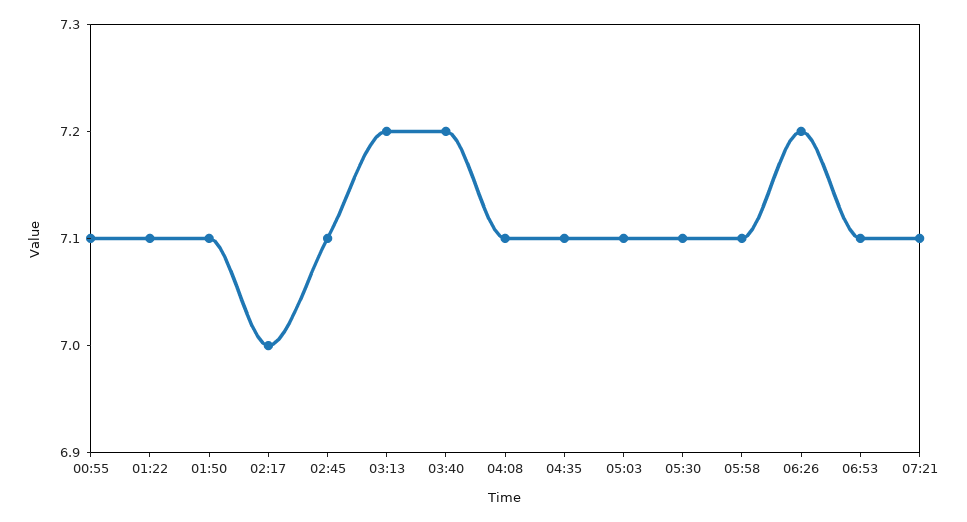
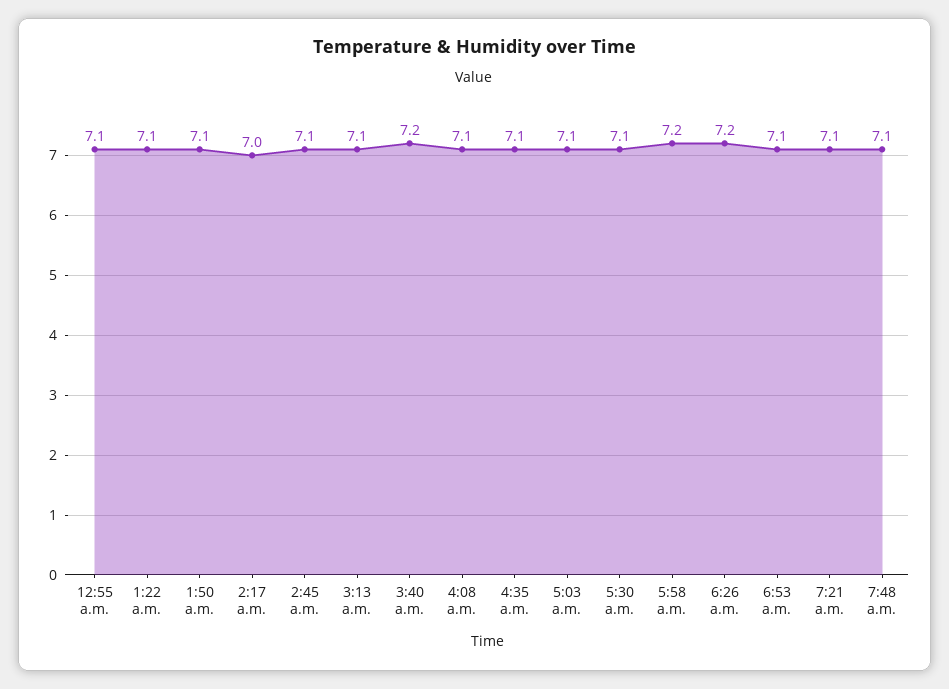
03:13: 7.2 -> 7.1
05:58: 7.1 -> 7.2
7:48 a.m.: none -> 7.1

